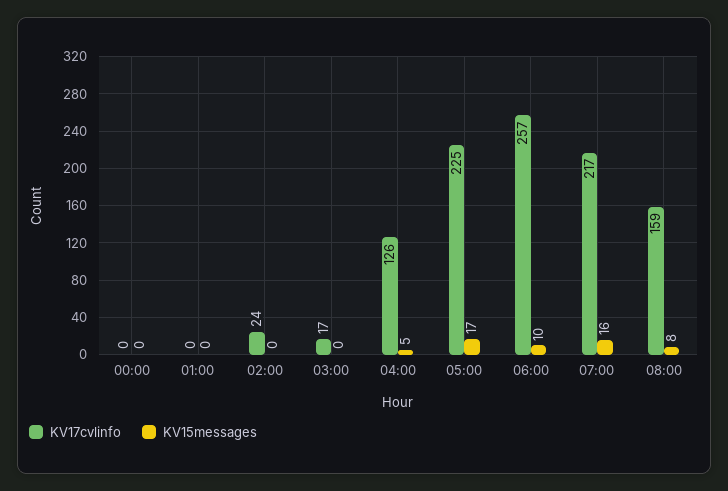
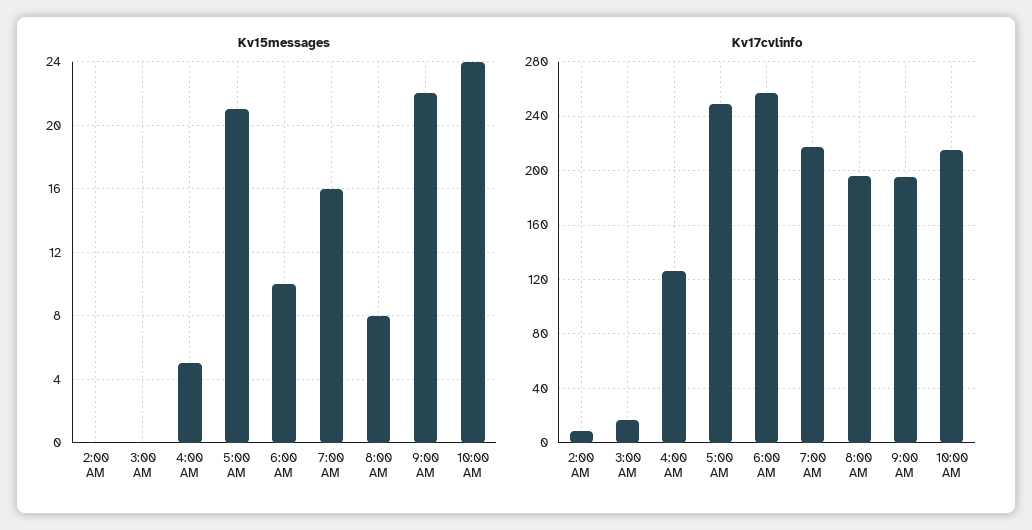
KV17cvlinfo, 00:00: 0 -> none
KV15messages, 00:00: 0 -> none
KV17cvlinfo, 01:00: 0 -> none
KV15messages, 01:00: 0 -> none
KV17cvlinfo, 02:00: 24 -> 10
KV17cvlinfo, 05:00: 225 -> 250
KV15messages, 05:00: 17 -> 21
KV17cvlinfo, 08:00: 159 -> 195
KV15messages, 9:00 AM: none -> 22
KV15messages, 10:00 AM: none -> 24
KV17cvlinfo, 9:00 AM: none -> 195
KV17cvlinfo, 10:00 AM: none -> 215

